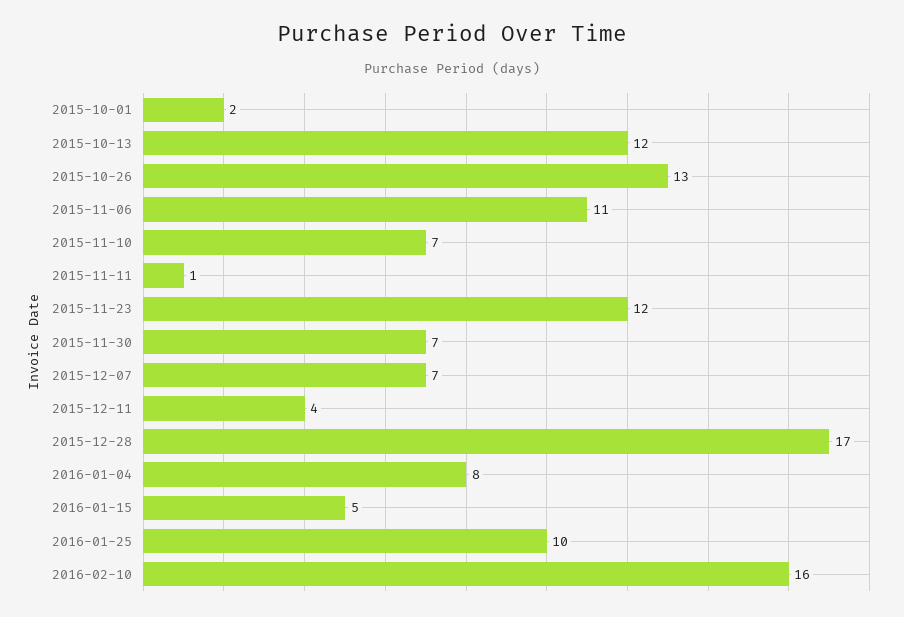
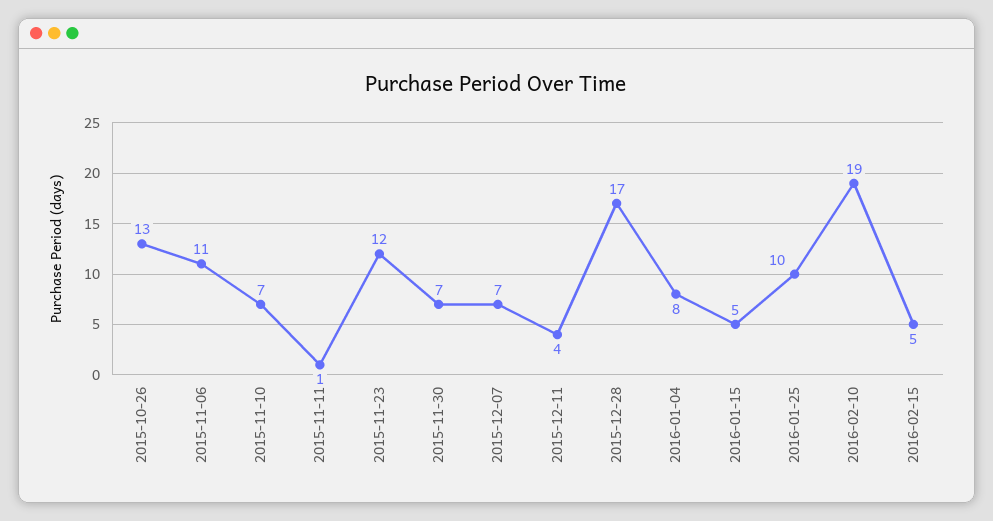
2015-10-01: 2 -> none
2015-10-13: 12 -> none
2016-02-10: 16 -> 19
2016-02-15: none -> 5

